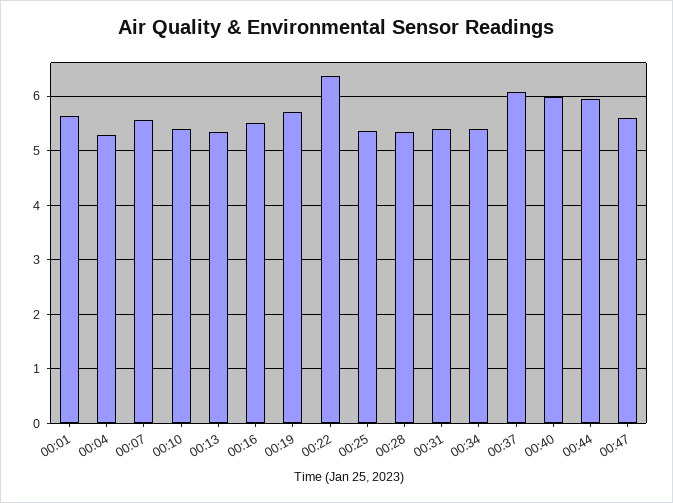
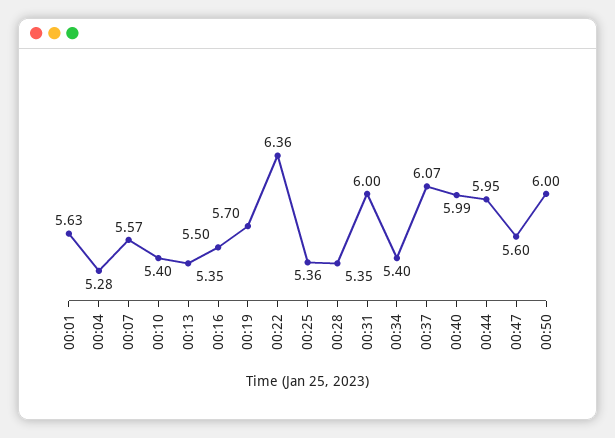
00:31: 5.4 -> 6
00:50: none -> 6

